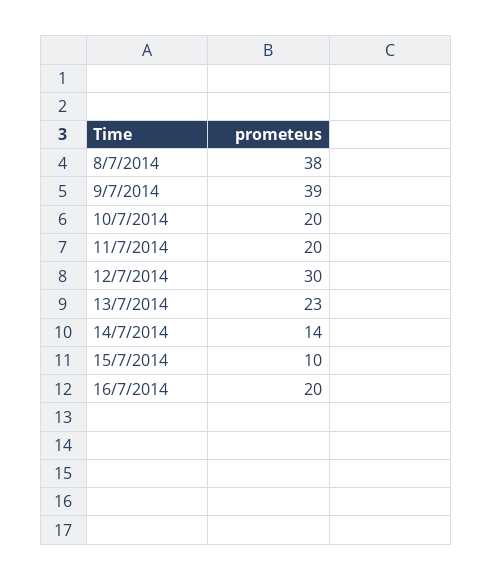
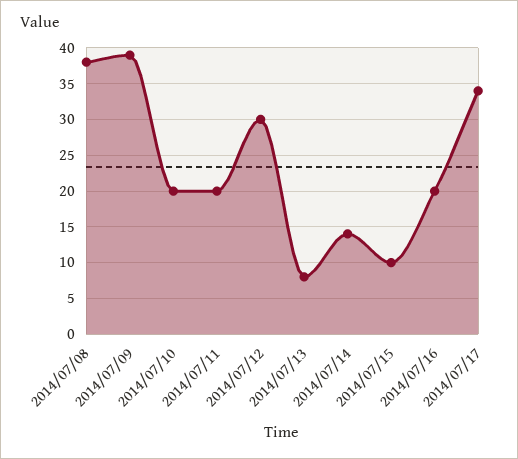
13/7/2014: 23 -> 8
2014/07/17: none -> 34

